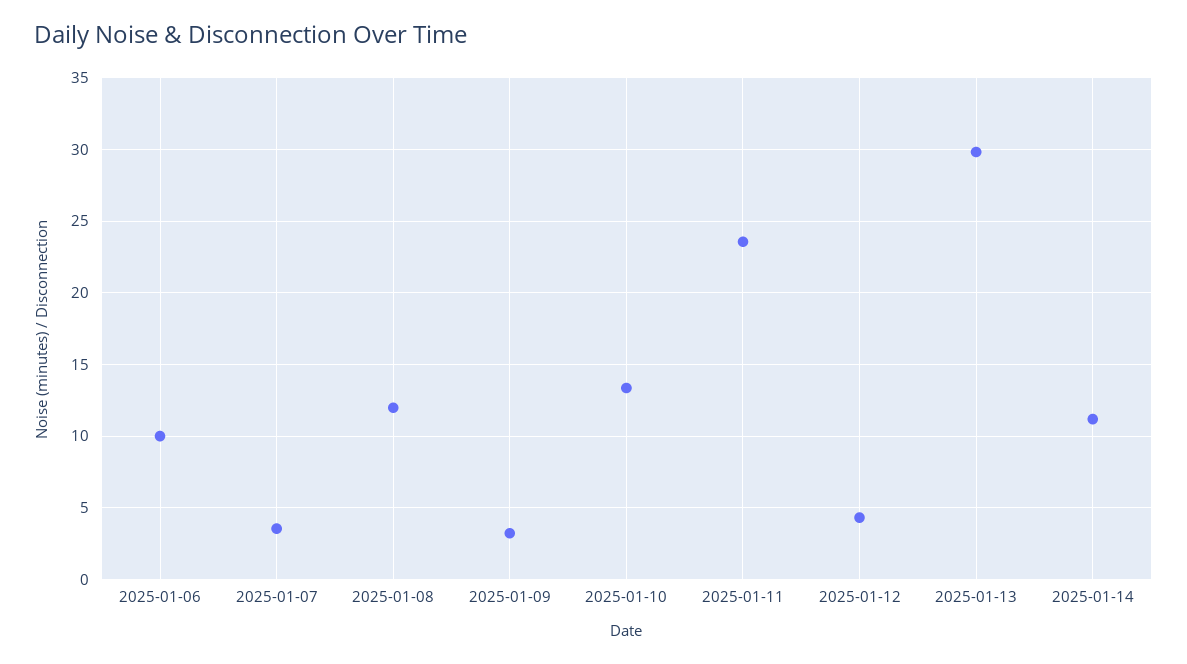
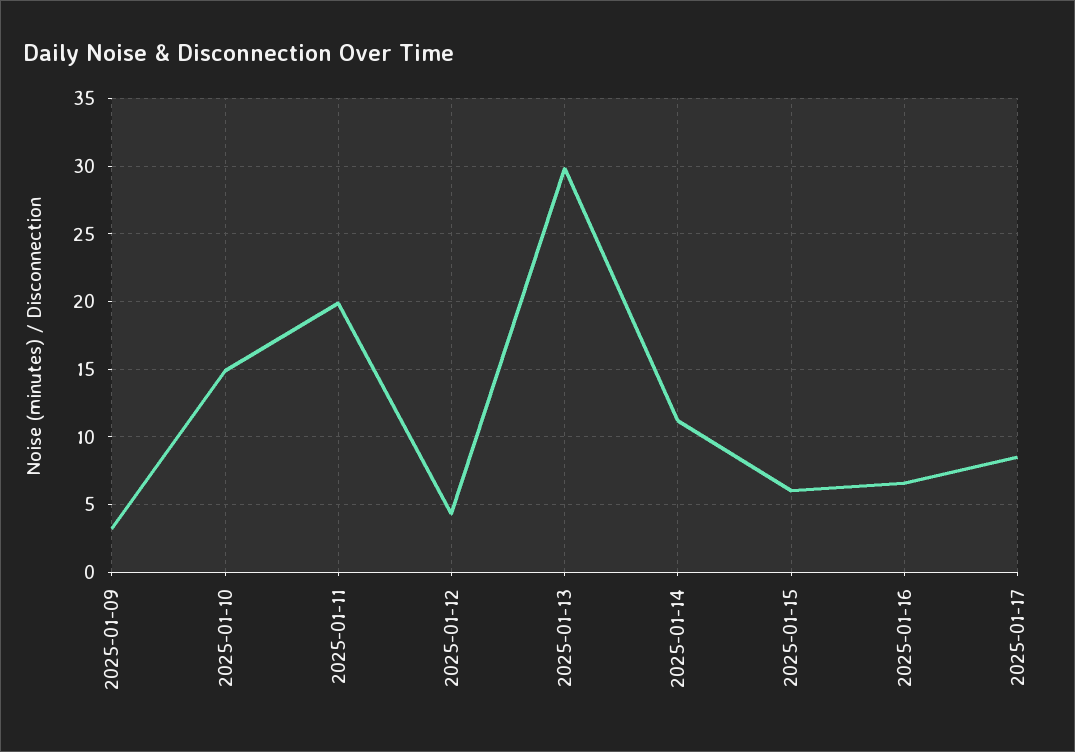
2025-01-06: 10 -> none
2025-01-07: 3.5 -> none
2025-01-08: 12 -> none
2025-01-10: 13.5 -> 15
2025-01-11: 23.5 -> 20
2025-01-15: none -> 6
2025-01-16: none -> 6.5
2025-01-17: none -> 8.5

